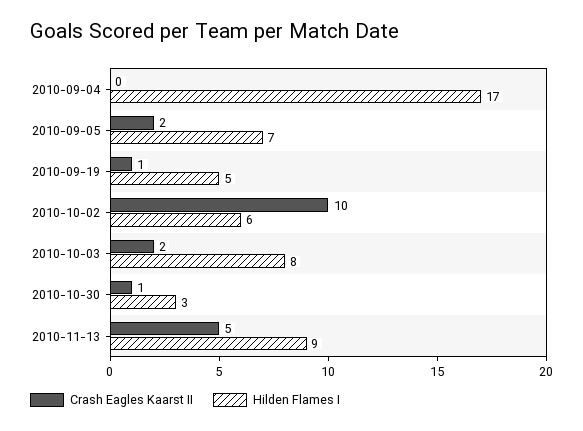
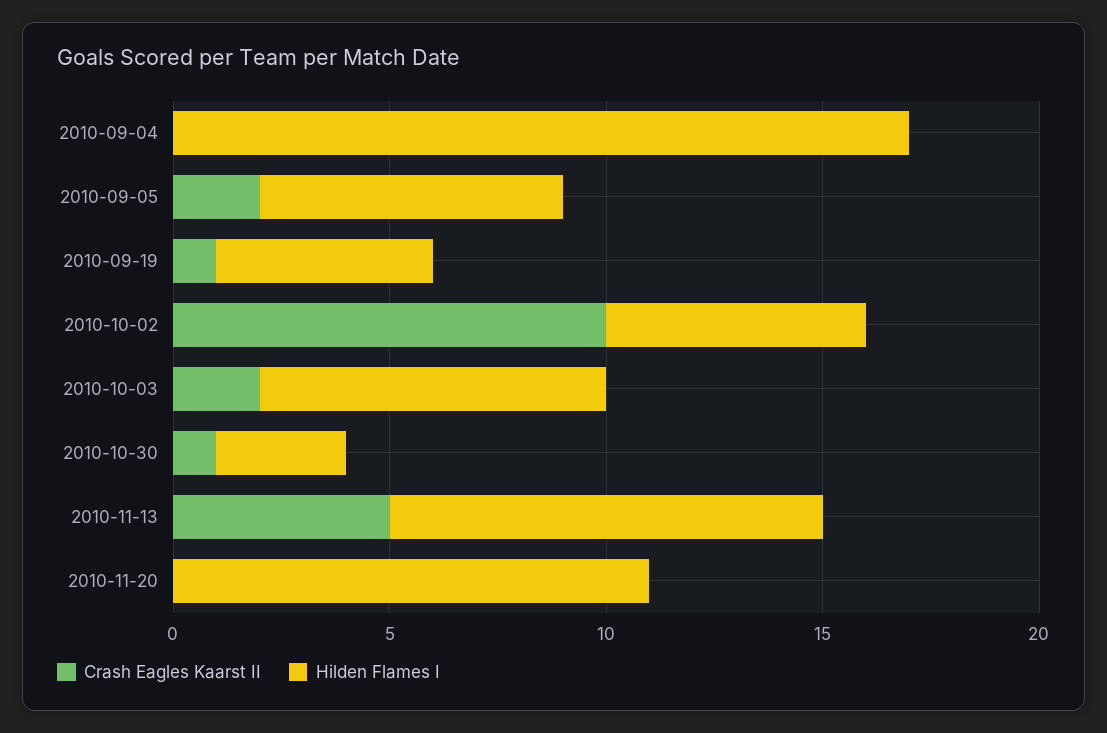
Hilden Flames I, 2010-11-13: 9 -> 10
Crash Eagles Kaarst II, 2010-11-20: none -> 0
Hilden Flames I, 2010-11-20: none -> 11

